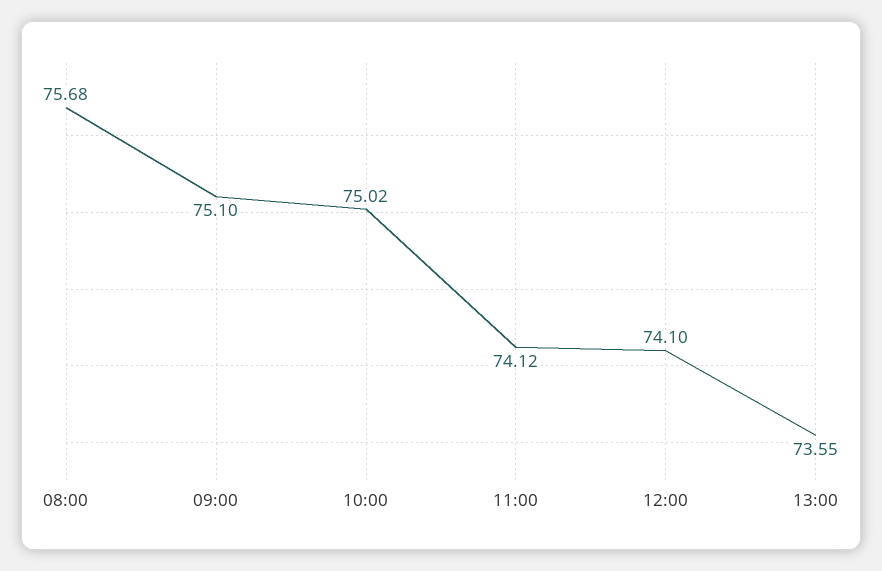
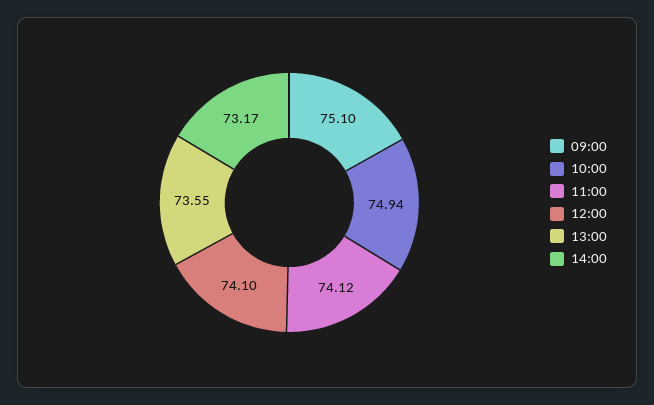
08:00: 75.68 -> none
10:00: 75.02 -> 74.94
14:00: none -> 73.17

